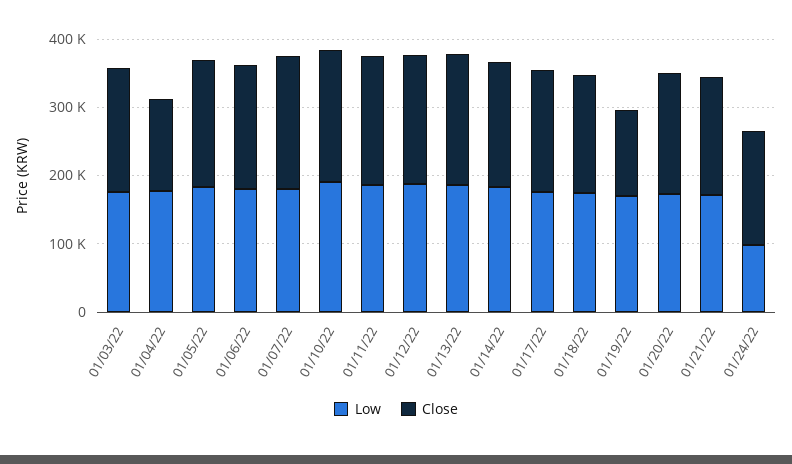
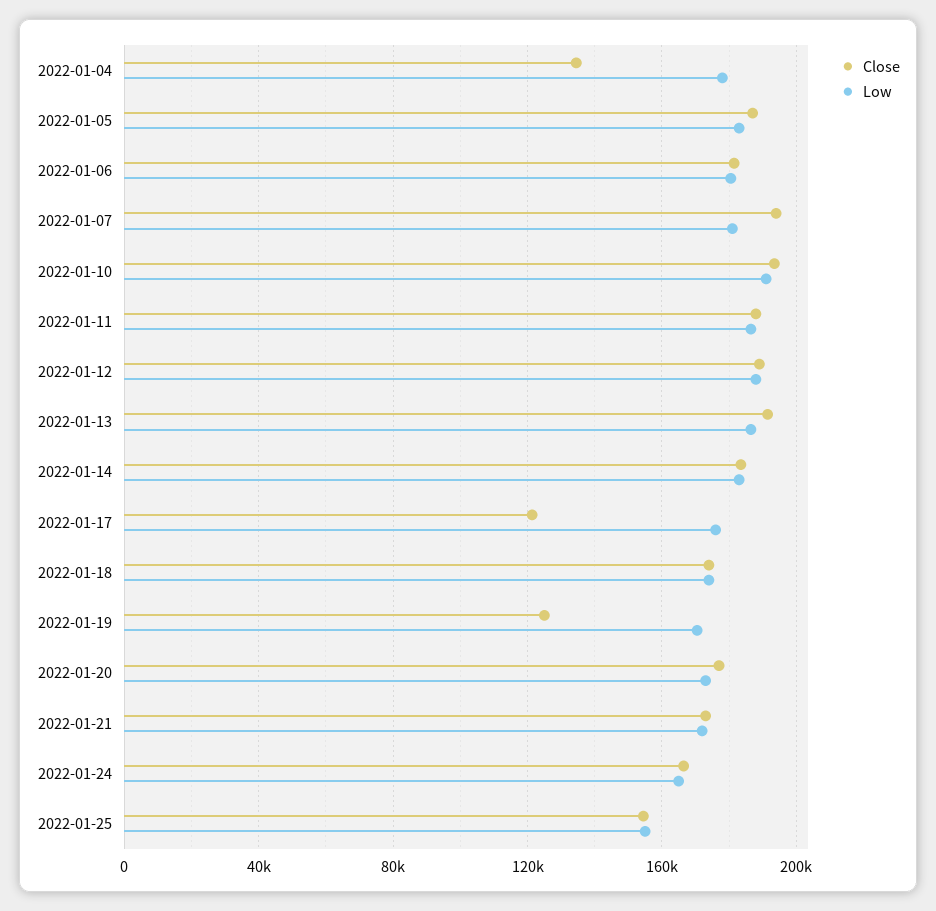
Low, 01/03/22: 180000 -> none
Close, 01/03/22: 180000 -> none
Close, 01/17/22: 180000 -> 120000
Low, 01/24/22: 100000 -> 165000
Close, 2022-01-25: none -> 155000
Low, 2022-01-25: none -> 155000

